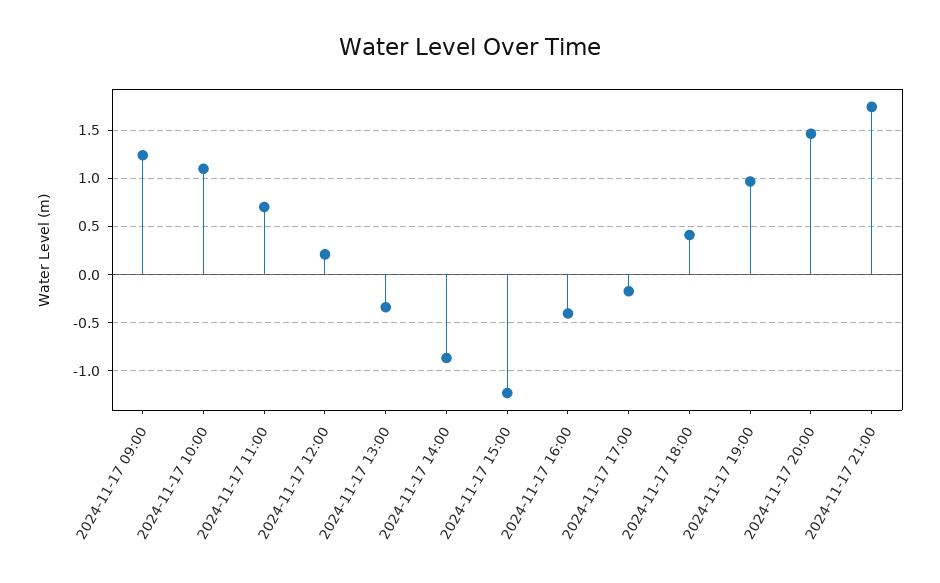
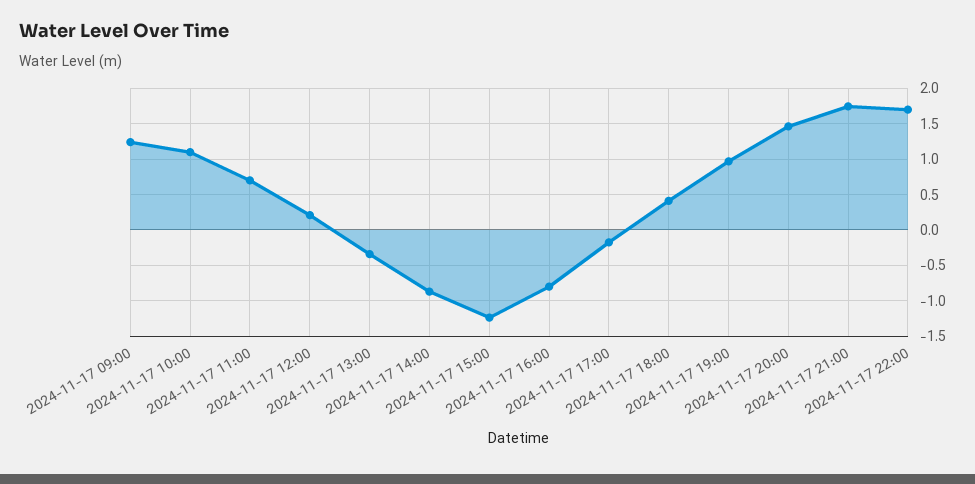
2024-11-17 16:00: -0.4 -> -0.8
2024-11-17 22:00: none -> 1.7

